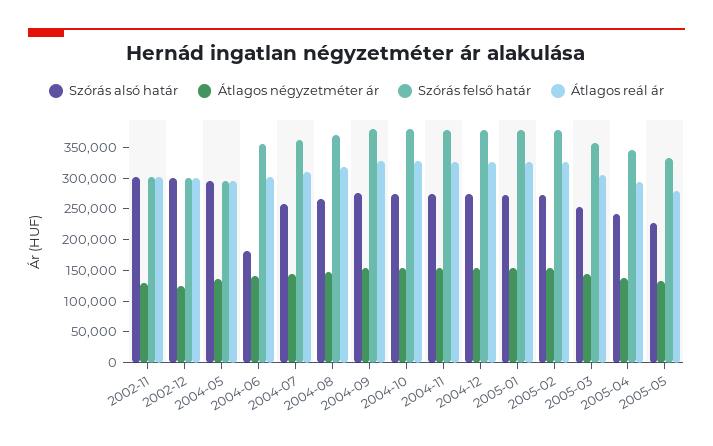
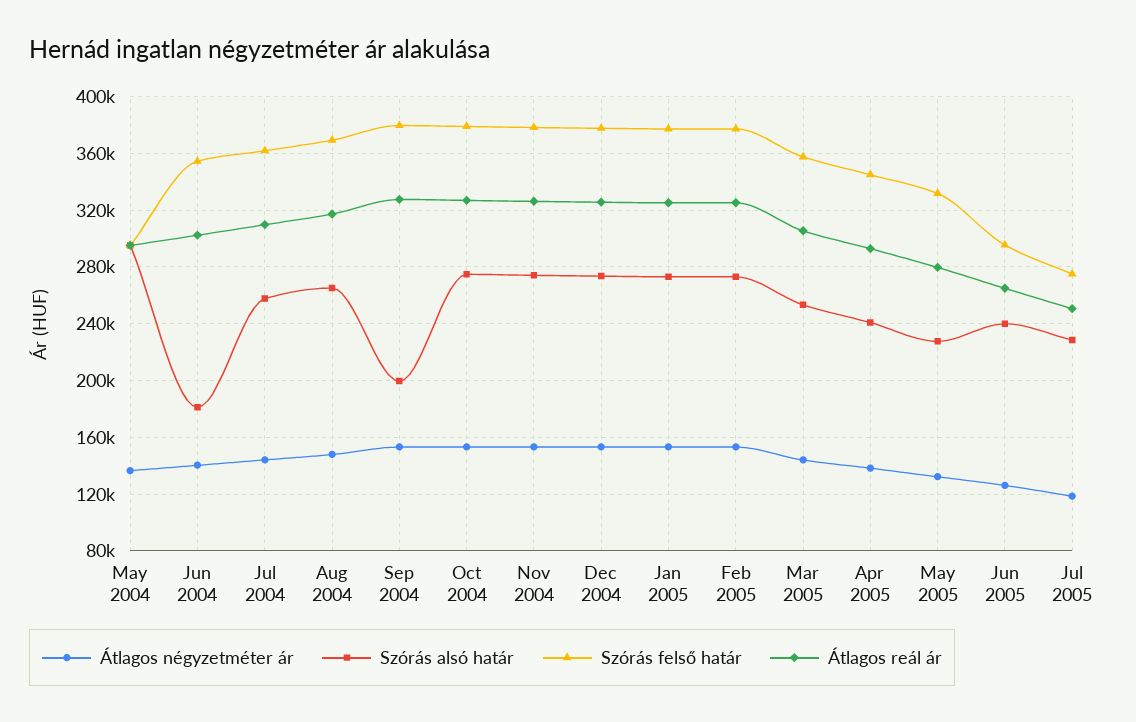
Szórás alsó határ, 2002-11: 300000 -> none
Átlagos négyzetméter ár, 2002-11: 125000 -> none
Szórás felső határ, 2002-11: 300000 -> none
Átlagos reál ár, 2002-11: 300000 -> none
Szórás alsó határ, 2002-12: 300000 -> none
Átlagos négyzetméter ár, 2002-12: 125000 -> none
Szórás felső határ, 2002-12: 300000 -> none
Átlagos reál ár, 2002-12: 300000 -> none
Szórás alsó határ, 2004-09: 275000 -> 200000
Átlagos négyzetméter ár, Jun 2005: none -> 125000
Szórás alsó határ, Jun 2005: none -> 240000
Szórás felső határ, Jun 2005: none -> 295000
Átlagos reál ár, Jun 2005: none -> 265000
Átlagos négyzetméter ár, Jul 2005: none -> 120000
Szórás alsó határ, Jul 2005: none -> 230000
Szórás felső határ, Jul 2005: none -> 275000
Átlagos reál ár, Jul 2005: none -> 250000

